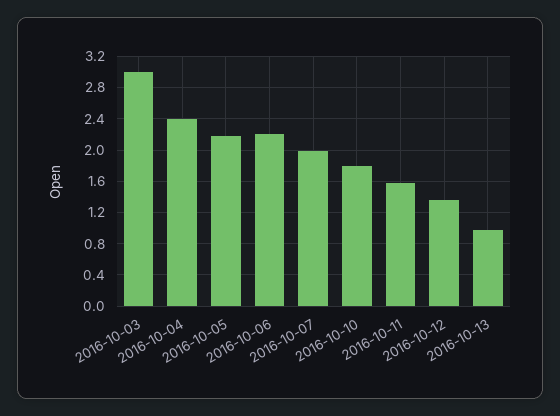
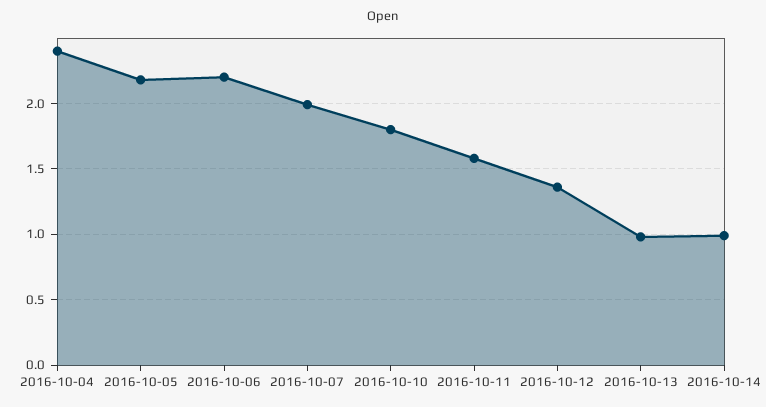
2016-10-03: 3 -> none
2016-10-14: none -> 1

